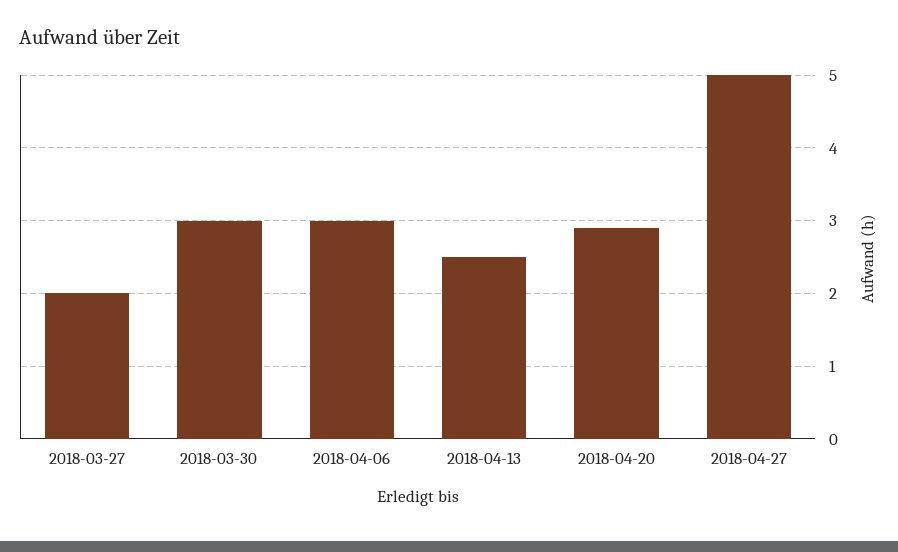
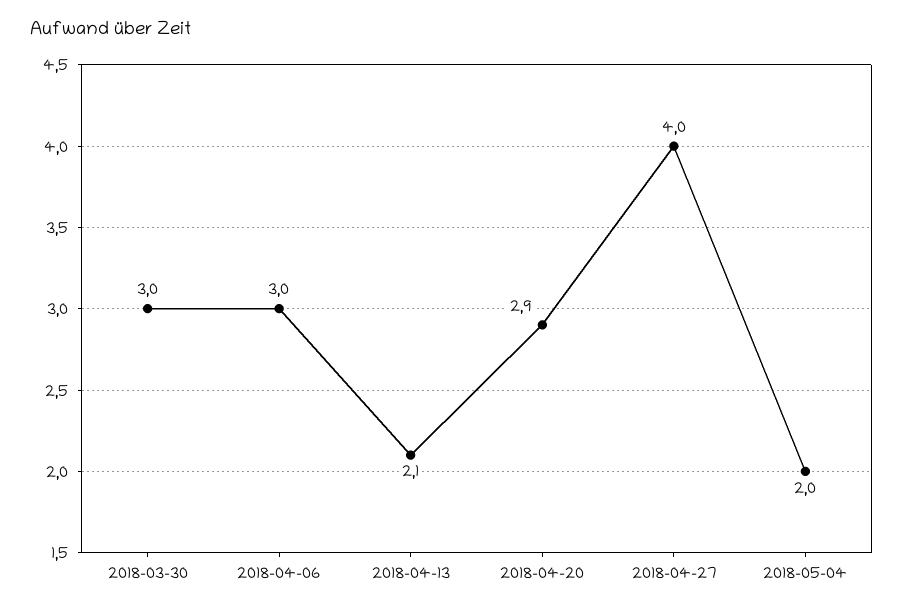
2018-03-27: 2 -> none
2018-04-13: 2.5 -> 2.1
2018-04-27: 5 -> 4
2018-05-04: none -> 2

